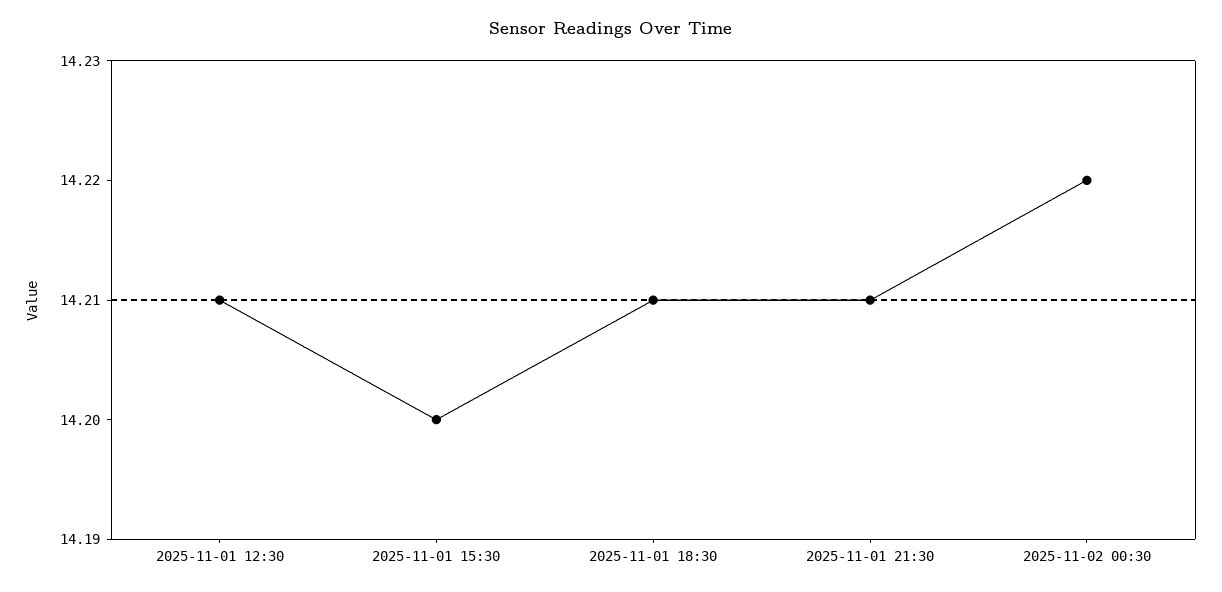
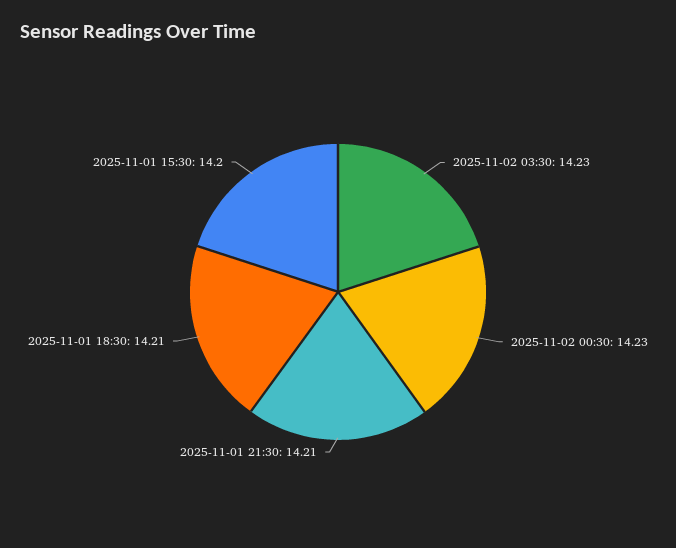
2025-11-01 12:30: 14.21 -> none
2025-11-02 00:30: 14.22 -> 14.23
2025-11-02 03:30: none -> 14.23

